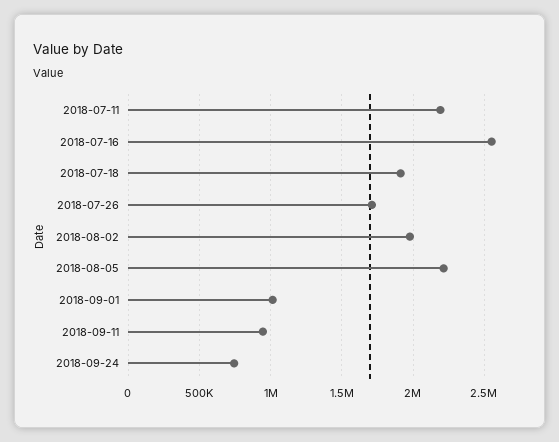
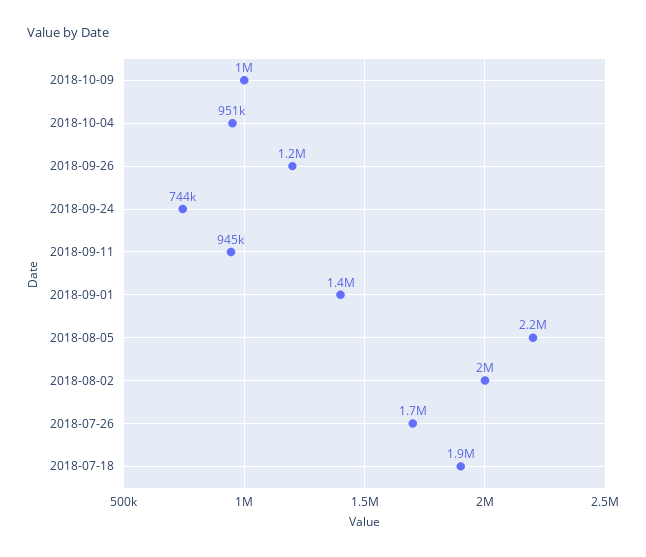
2018-07-11: 2200000 -> none
2018-07-16: 2550000 -> none
2018-09-01: 1000000 -> 1400000
2018-10-09: none -> 1000000
2018-10-04: none -> 951000
2018-09-26: none -> 1200000

